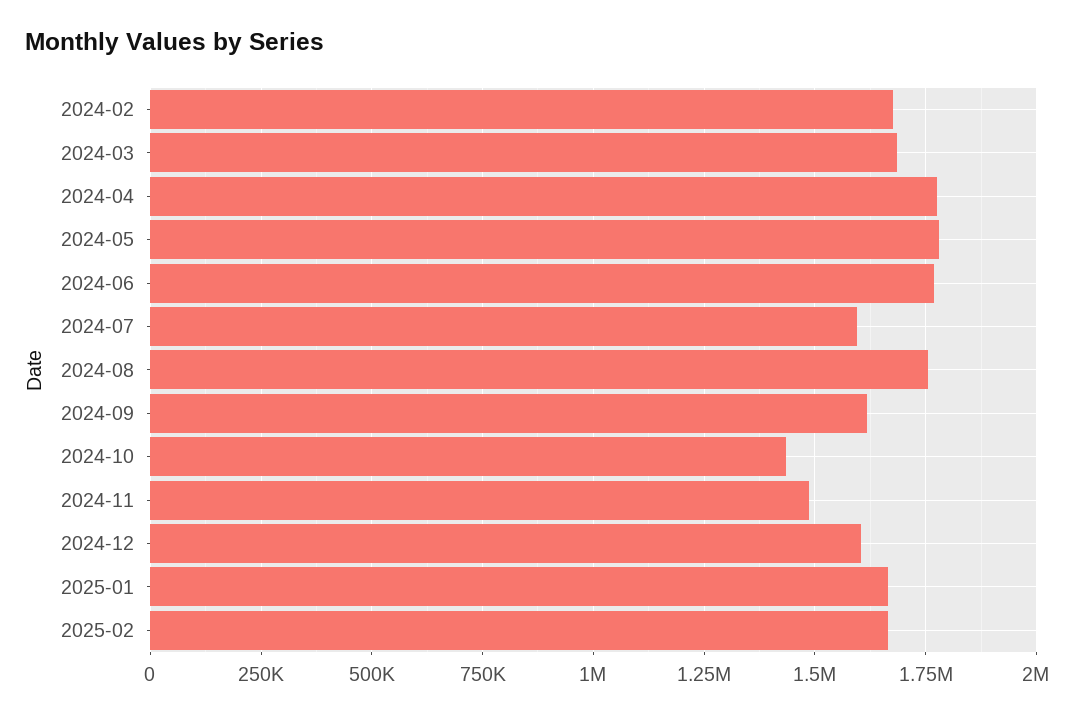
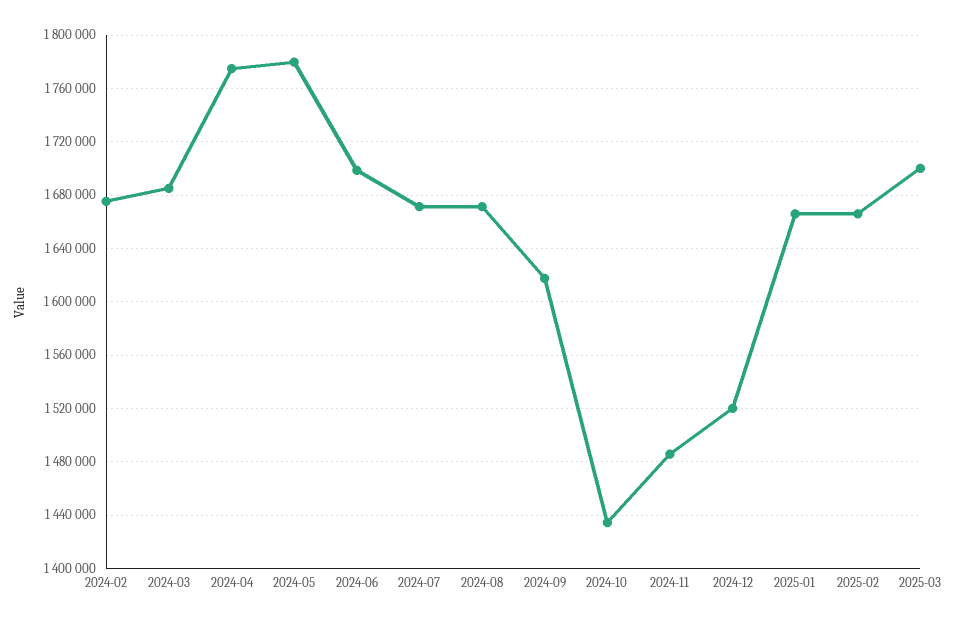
2024-06: 1775000 -> 1700000
2024-07: 1600000 -> 1670000
2024-08: 1750000 -> 1670000
2024-12: 1600000 -> 1520000
2025-03: none -> 1700000

